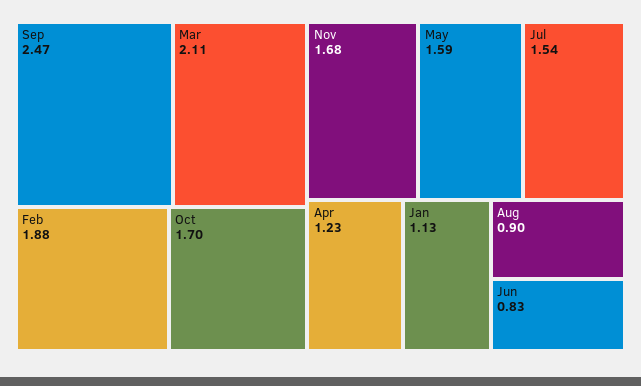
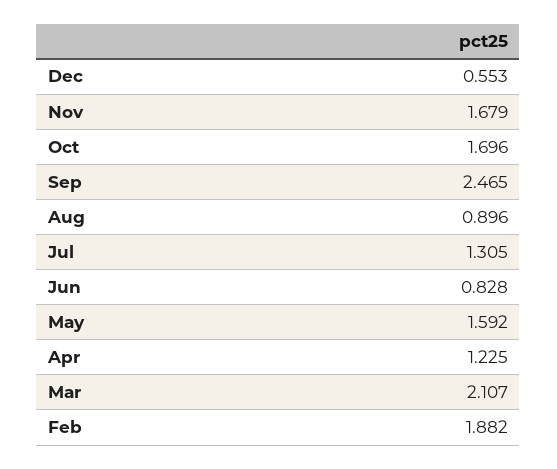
Jul: 1.54 -> 1.305
Jan: 1.13 -> none
Dec: none -> 0.553

